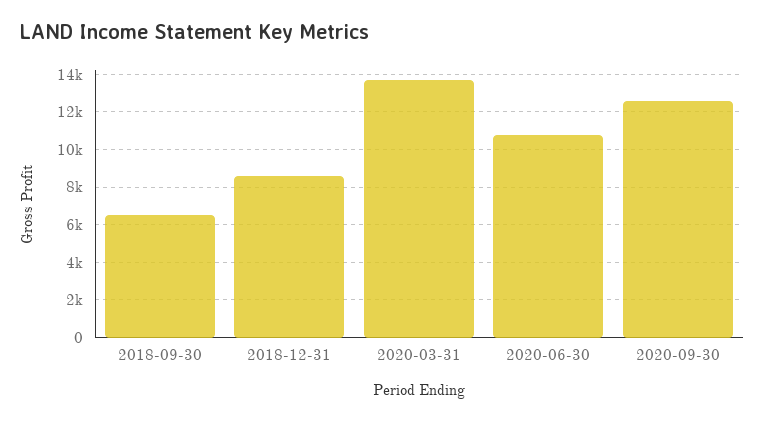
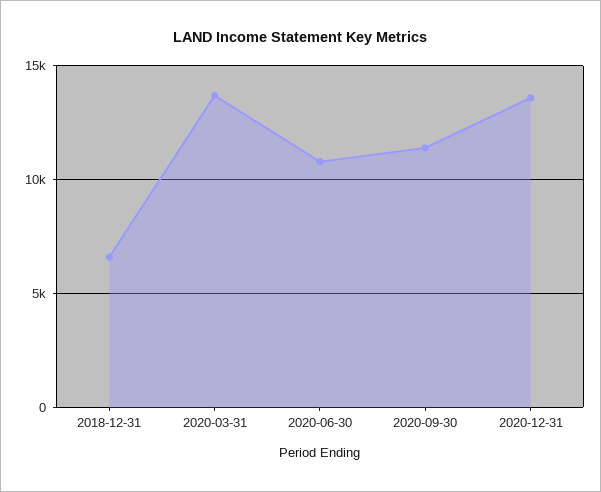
2018-09-30: 6500 -> none
2018-12-31: 8500 -> 6500
2020-09-30: 12500 -> 11500
2020-12-31: none -> 13500

